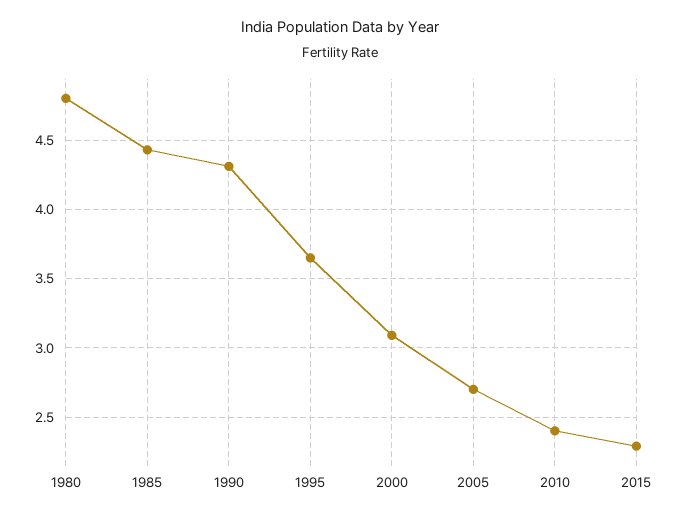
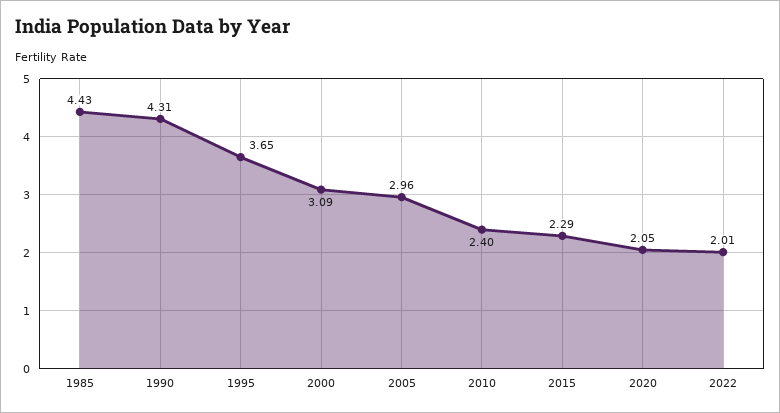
1980: 4.8 -> none
2005: 2.7 -> 2.96
2020: none -> 2.05
2022: none -> 2.01

